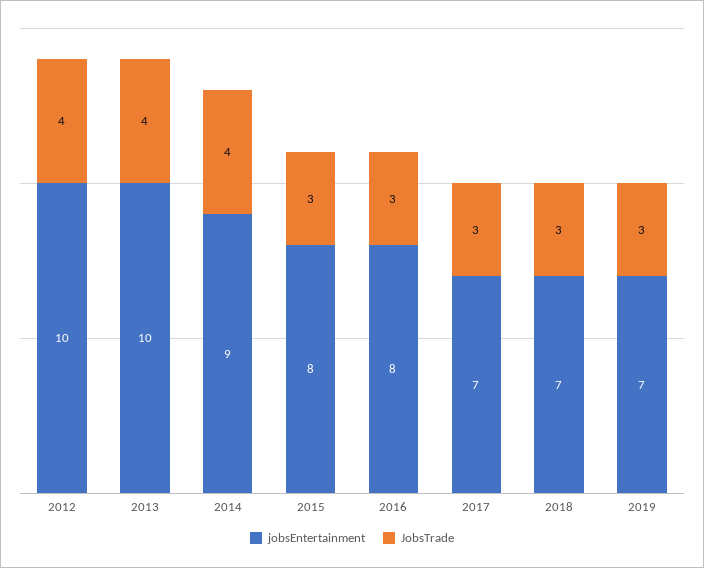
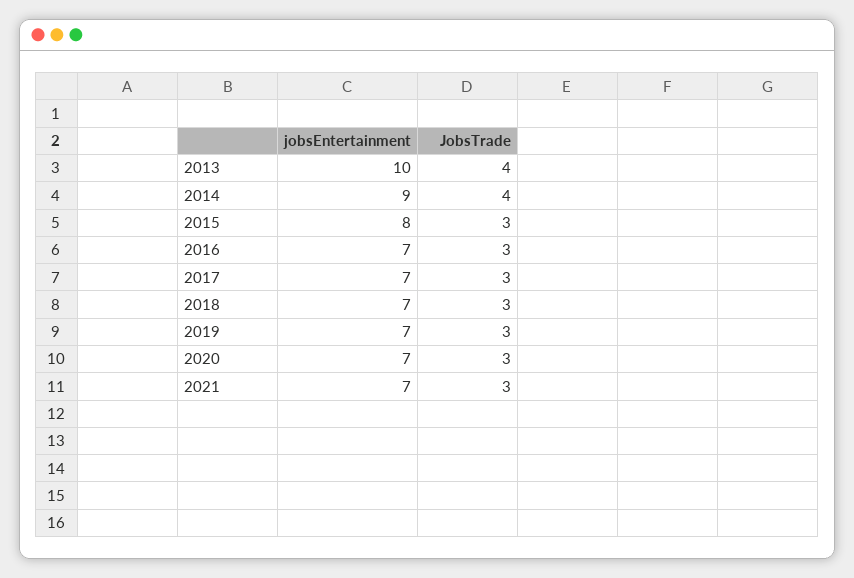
jobsEntertainment, 2012: 10 -> none
JobsTrade, 2012: 4 -> none
jobsEntertainment, 2016: 8 -> 7
jobsEntertainment, 2020: none -> 7
JobsTrade, 2020: none -> 3
jobsEntertainment, 2021: none -> 7
JobsTrade, 2021: none -> 3

